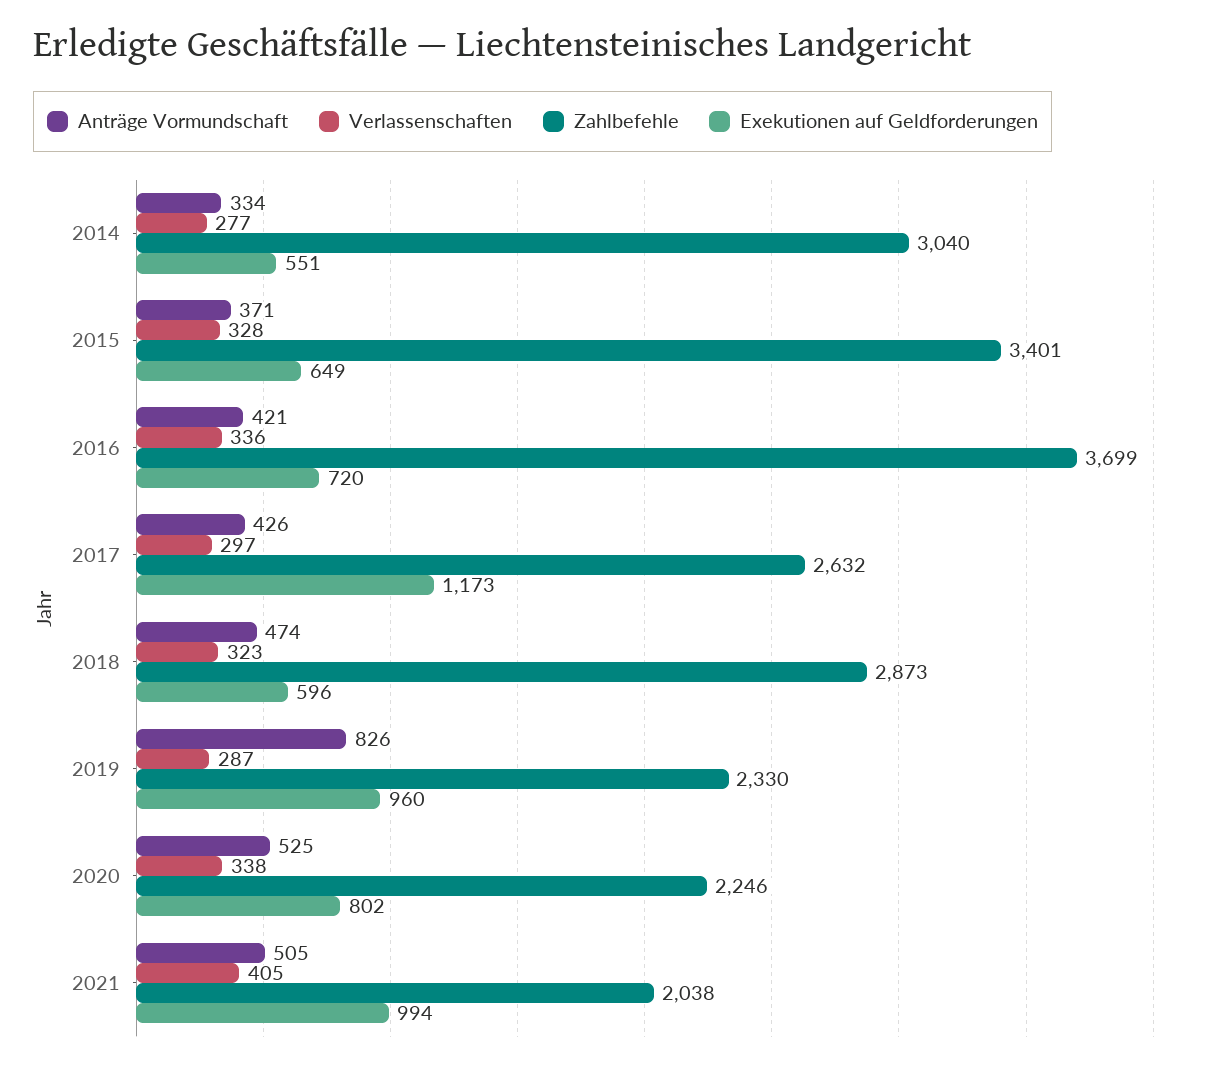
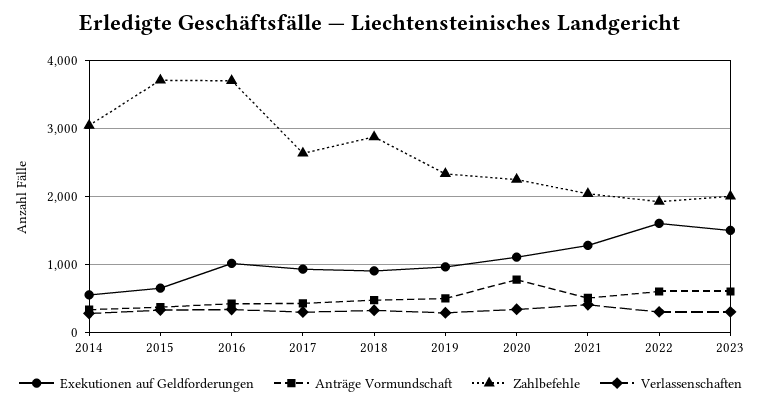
Zahlbefehle, 2015: 3401 -> 3700
Exekutionen auf Geldforderungen, 2016: 720 -> 1000
Exekutionen auf Geldforderungen, 2017: 1173 -> 900
Exekutionen auf Geldforderungen, 2018: 596 -> 900
Anträge Vormundschaft, 2019: 826 -> 500
Anträge Vormundschaft, 2020: 525 -> 800
Exekutionen auf Geldforderungen, 2020: 802 -> 1100
Exekutionen auf Geldforderungen, 2021: 994 -> 1300
Exekutionen auf Geldforderungen, 2022: none -> 1600
Anträge Vormundschaft, 2022: none -> 600
Zahlbefehle, 2022: none -> 1900
Verlassenschaften, 2022: none -> 300
Exekutionen auf Geldforderungen, 2023: none -> 1500
Anträge Vormundschaft, 2023: none -> 600
Zahlbefehle, 2023: none -> 2000
Verlassenschaften, 2023: none -> 300

